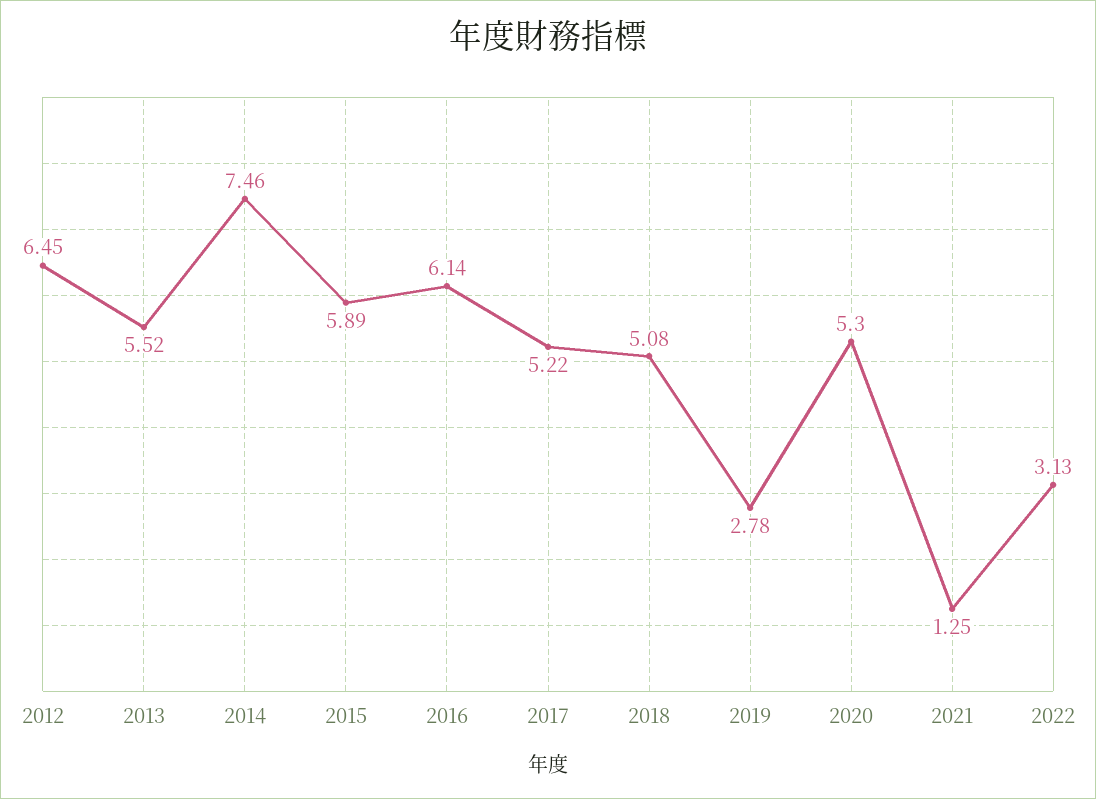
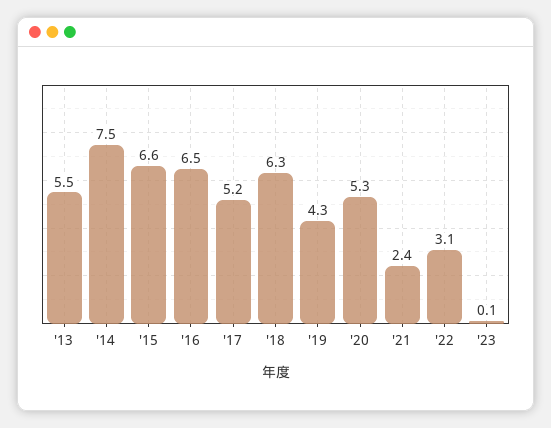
2012: 6.45 -> none
2015: 5.89 -> 6.6
2016: 6.14 -> 6.5
2018: 5.08 -> 6.3
2019: 2.78 -> 4.3
2021: 1.25 -> 2.4
'23: none -> 0.1

